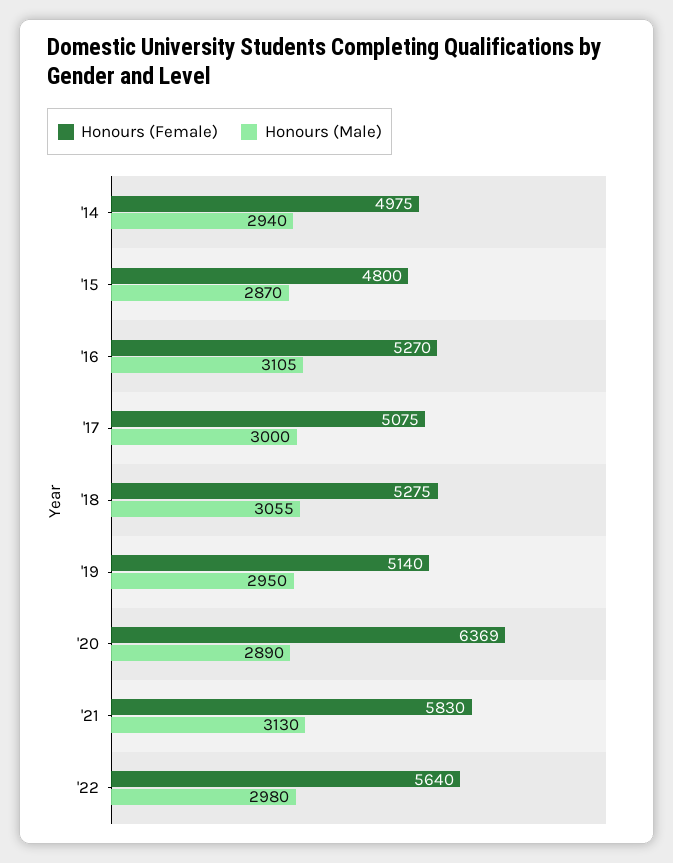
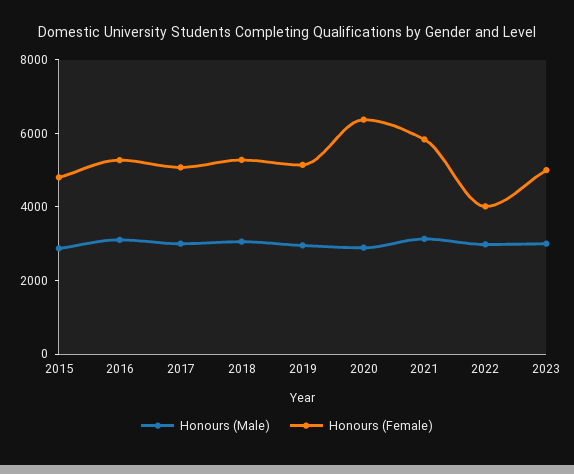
Honours (Female), '14: 4975 -> none
Honours (Male), '14: 2940 -> none
Honours (Female), '22: 5640 -> 4000
Honours (Male), 2023: none -> 3000
Honours (Female), 2023: none -> 5000

